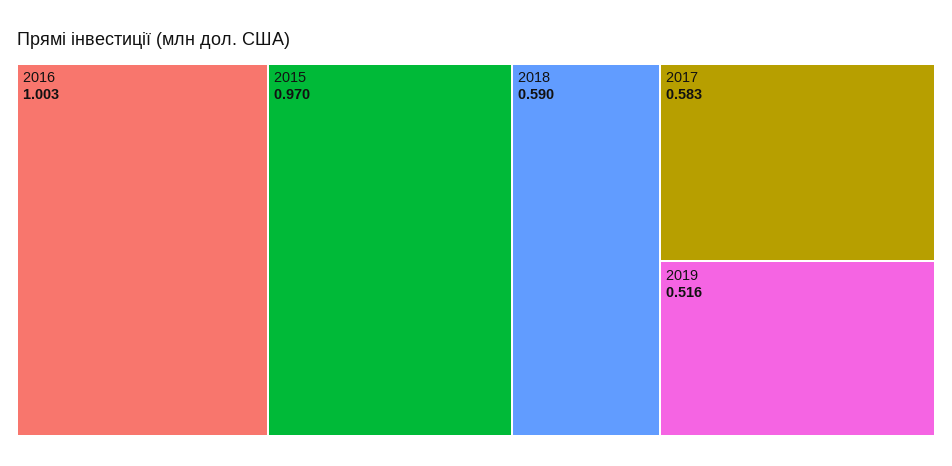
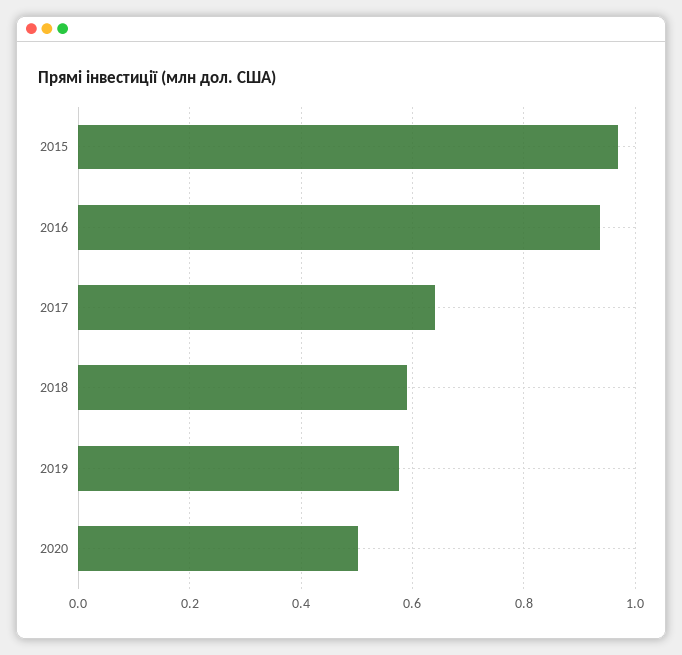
2016: 1.003 -> 0.94
2017: 0.583 -> 0.64
2019: 0.516 -> 0.58
2020: none -> 0.5

